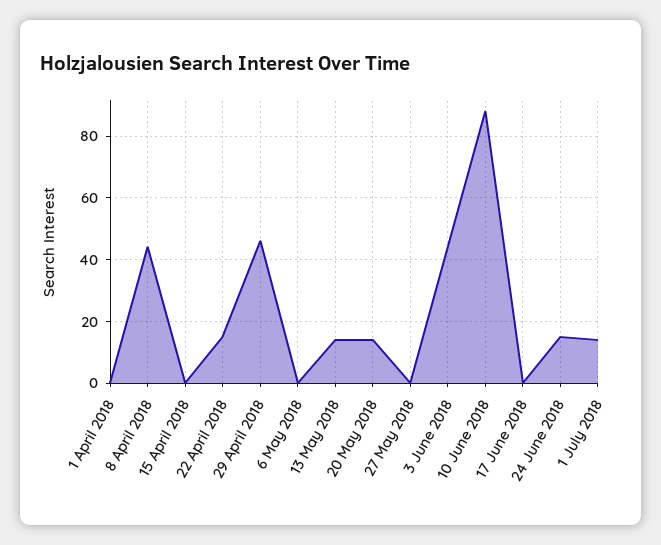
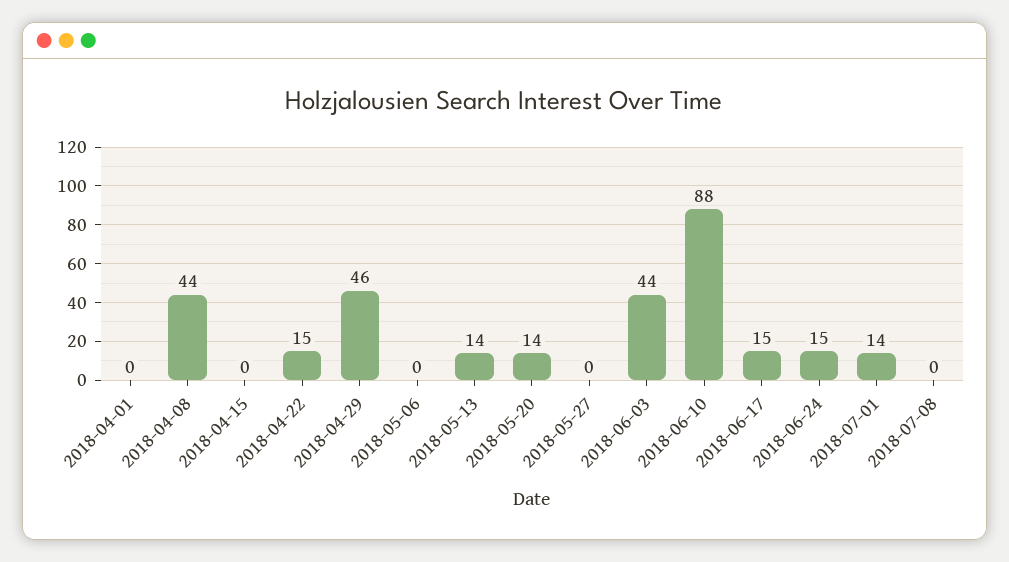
17 June 2018: 0 -> 15
2018-07-08: none -> 0

